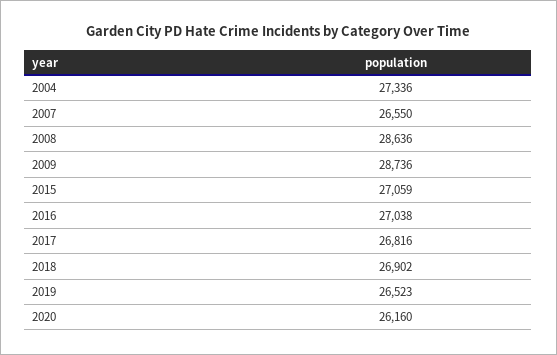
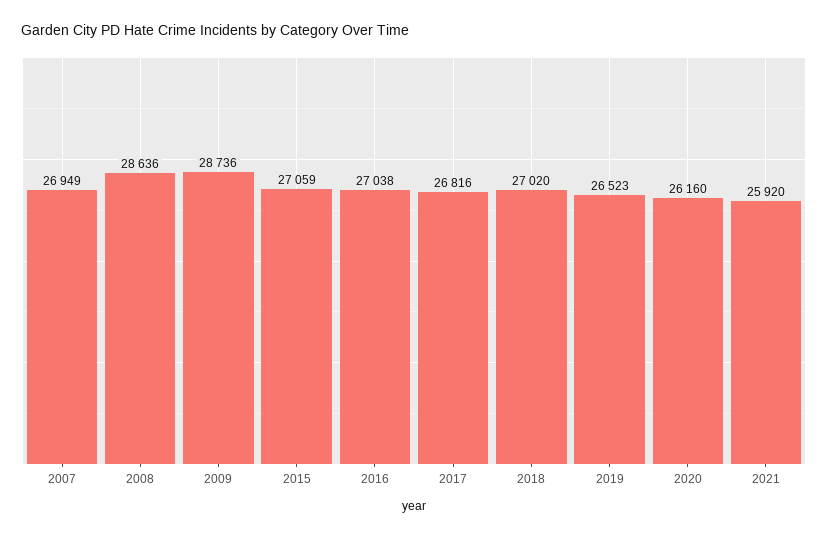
2004: 27336 -> none
2007: 26550 -> 26949
2018: 26902 -> 27020
2021: none -> 25920

